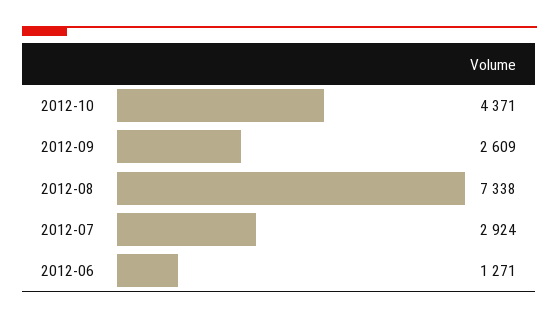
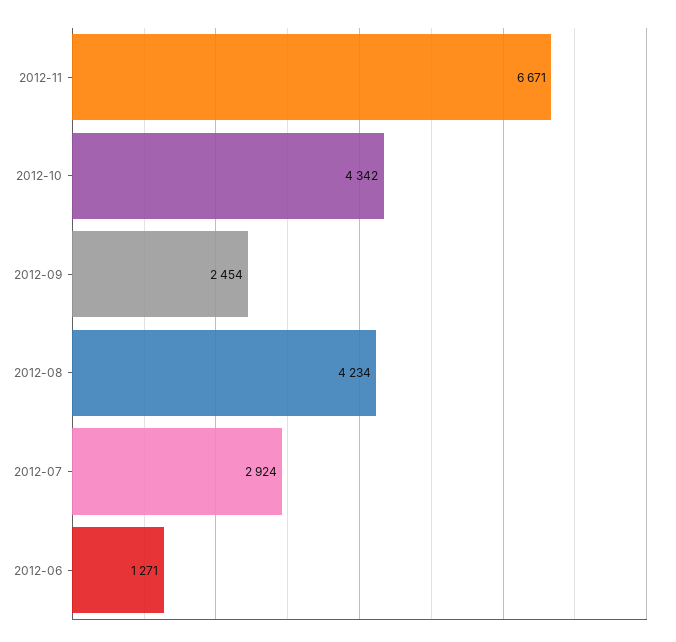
2012-10: 4371 -> 4342
2012-09: 2609 -> 2454
2012-08: 7338 -> 4234
2012-11: none -> 6671

